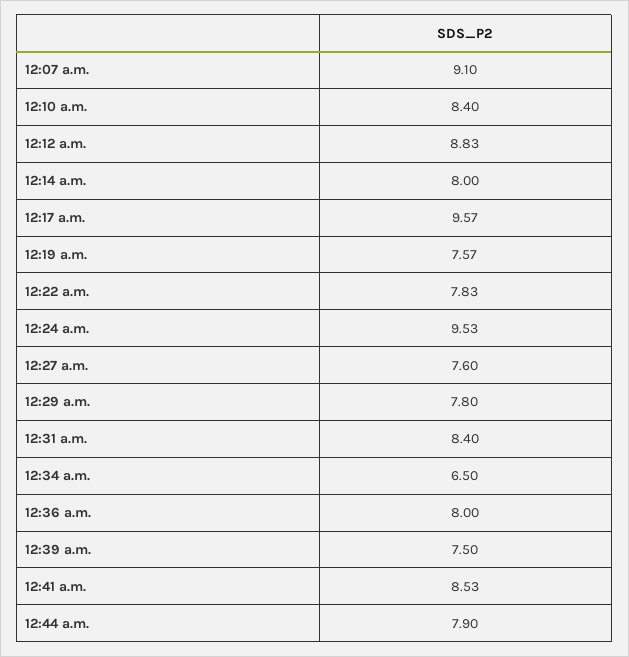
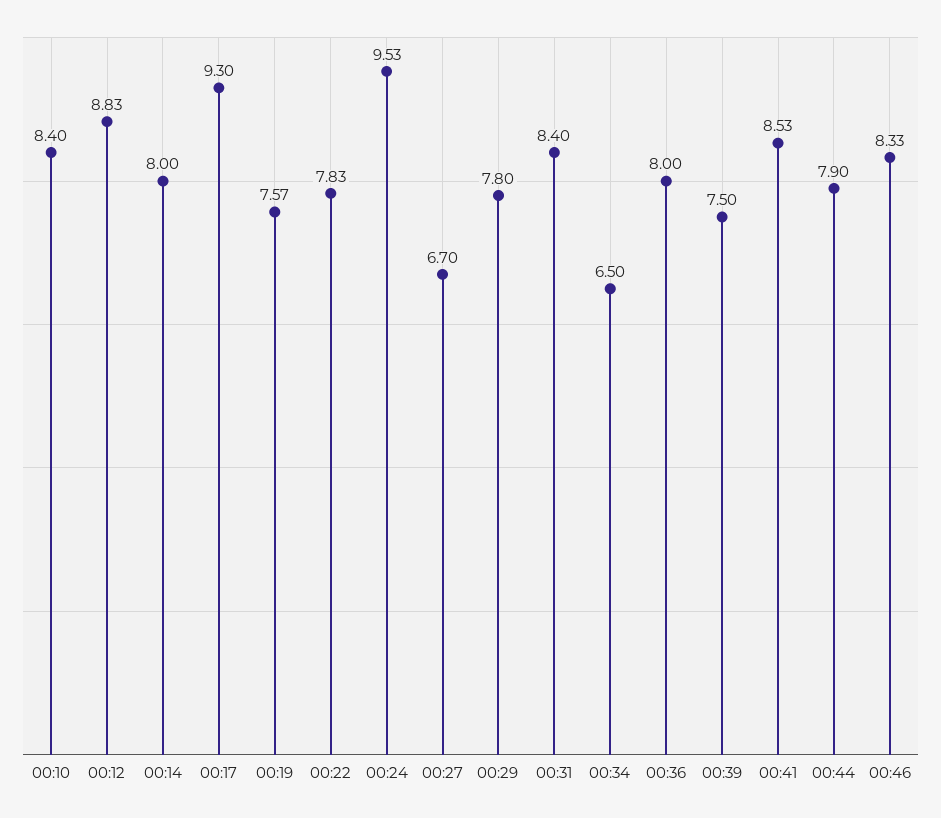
12:07 a.m.: 9.1 -> none
12:17 a.m.: 9.57 -> 9.3
12:27 a.m.: 7.6 -> 6.7
00:46: none -> 8.33

